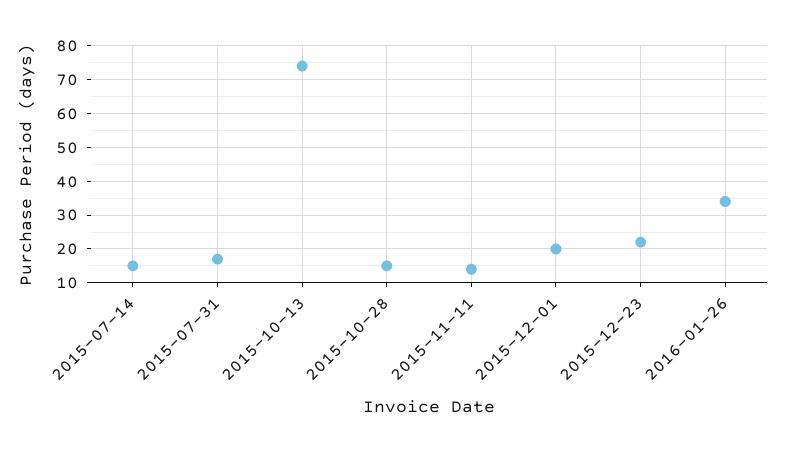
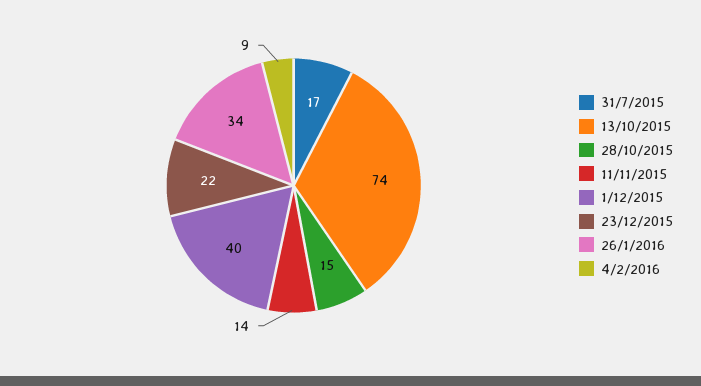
2015-07-14: 15 -> none
2015-12-01: 20 -> 40
4/2/2016: none -> 9

